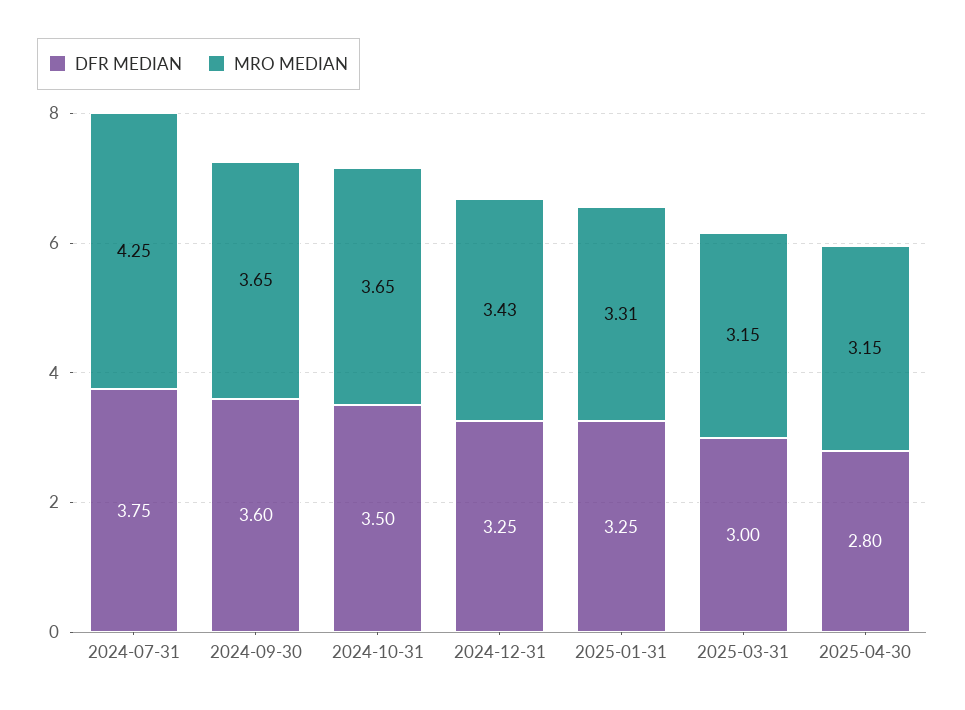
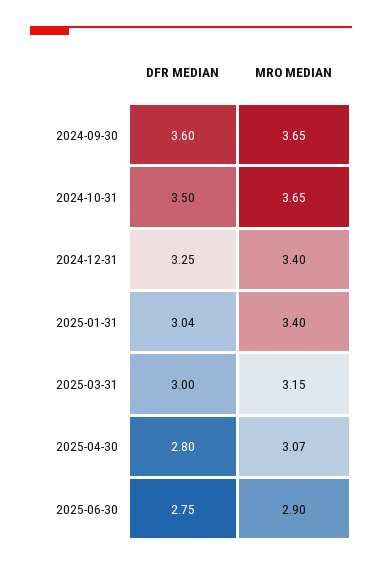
DFR MEDIAN, 2024-07-31: 3.75 -> none
MRO MEDIAN, 2024-07-31: 4.25 -> none
MRO MEDIAN, 2024-12-31: 3.43 -> 3.4
DFR MEDIAN, 2025-01-31: 3.25 -> 3.04
MRO MEDIAN, 2025-01-31: 3.31 -> 3.4
MRO MEDIAN, 2025-04-30: 3.15 -> 3.07
DFR MEDIAN, 2025-06-30: none -> 2.75
MRO MEDIAN, 2025-06-30: none -> 2.9

